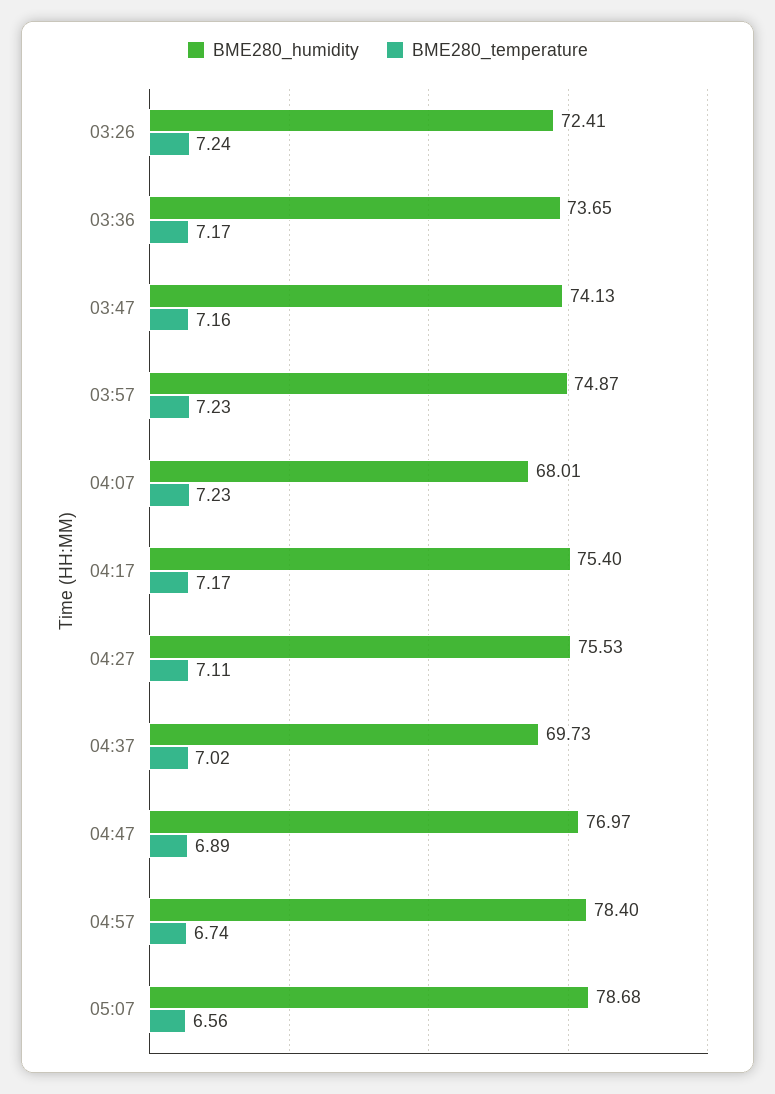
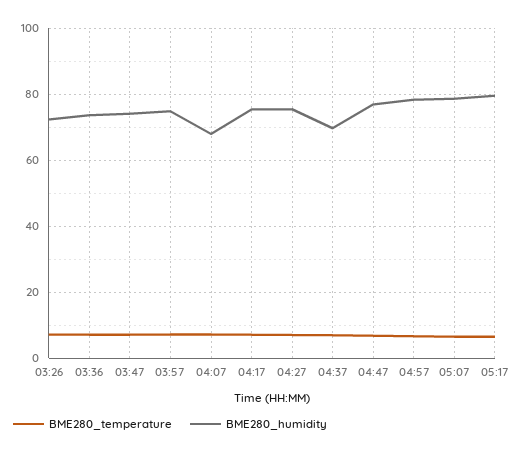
BME280_temperature, 05:17: none -> 6
BME280_humidity, 05:17: none -> 80

